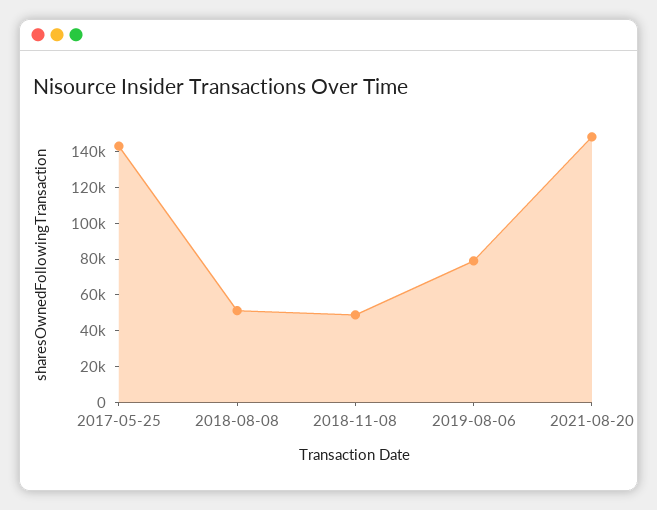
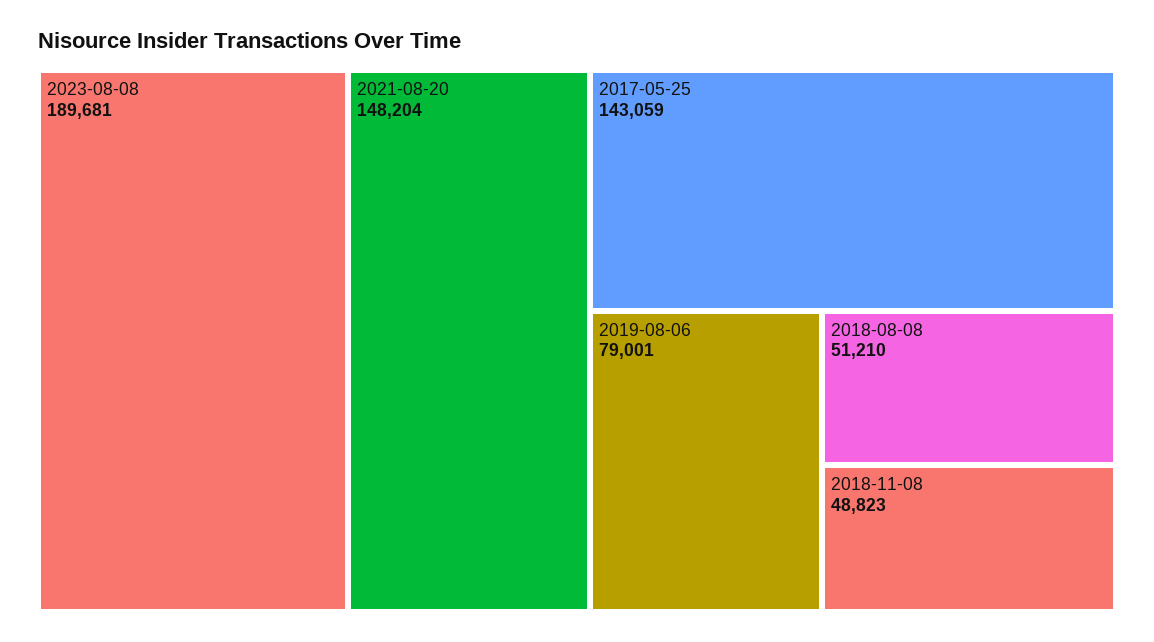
2023-08-08: none -> 189681

